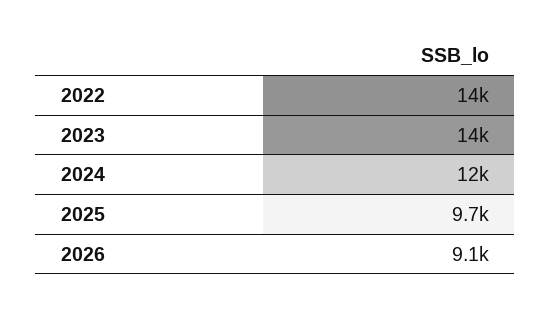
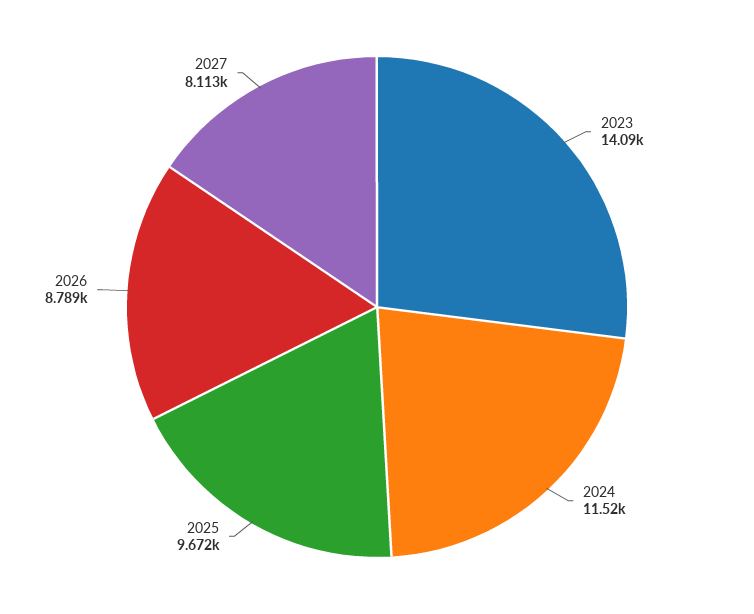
2022: 14000 -> none
2026: 9100 -> 8789
2027: none -> 8113

